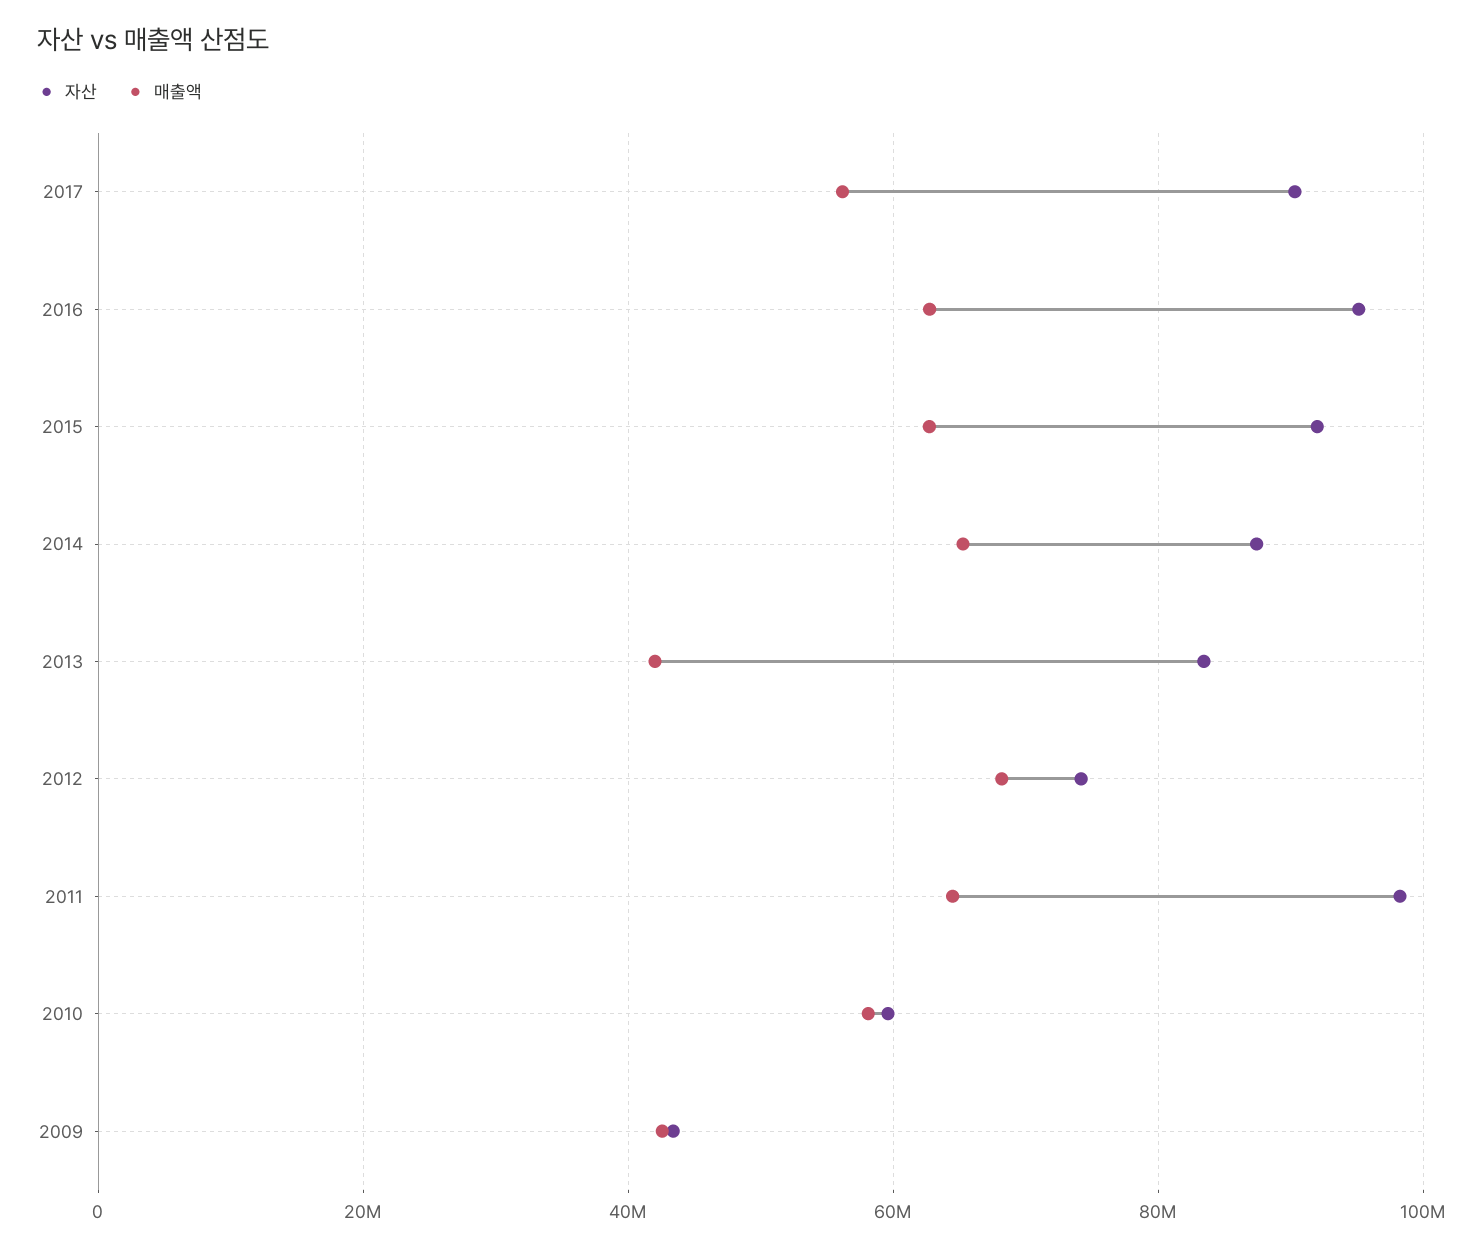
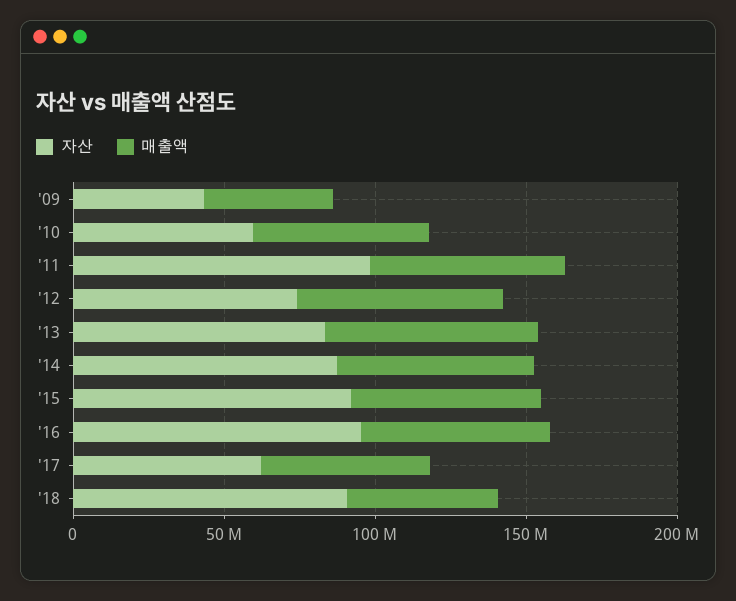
자산, 2017: 90000000 -> 60000000
매출액, 2013: 42000000 -> 70000000
자산, '18: none -> 90000000
매출액, '18: none -> 50000000

